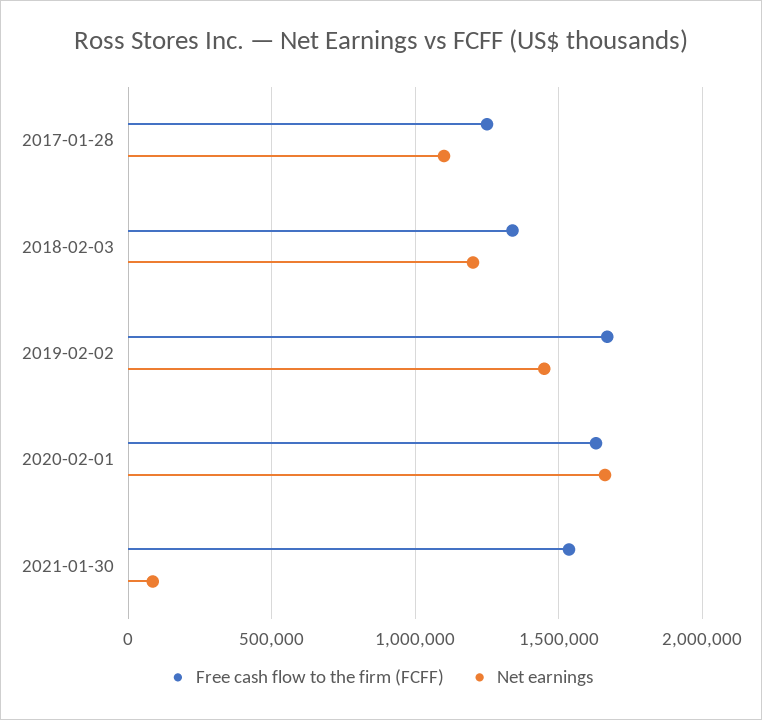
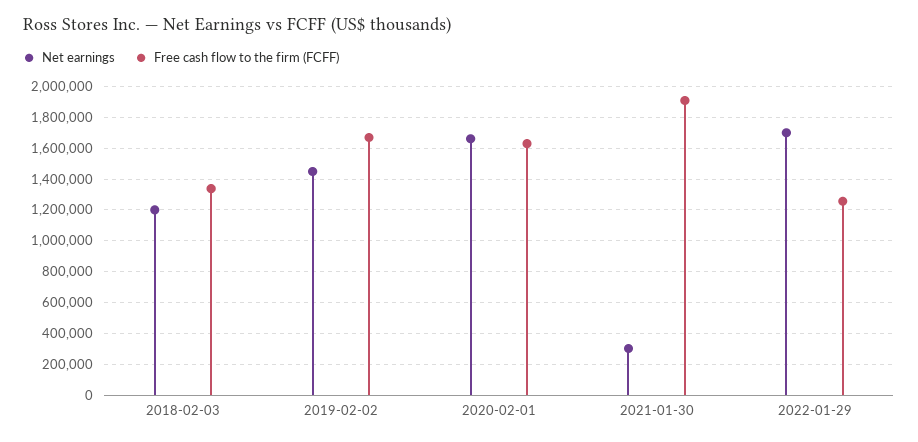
Free cash flow to the firm (FCFF), 2017-01-28: 1250000 -> none
Net earnings, 2017-01-28: 1100000 -> none
Free cash flow to the firm (FCFF), 2021-01-30: 1550000 -> 1900000
Net earnings, 2021-01-30: 100000 -> 300000
Net earnings, 2022-01-29: none -> 1700000
Free cash flow to the firm (FCFF), 2022-01-29: none -> 1250000

